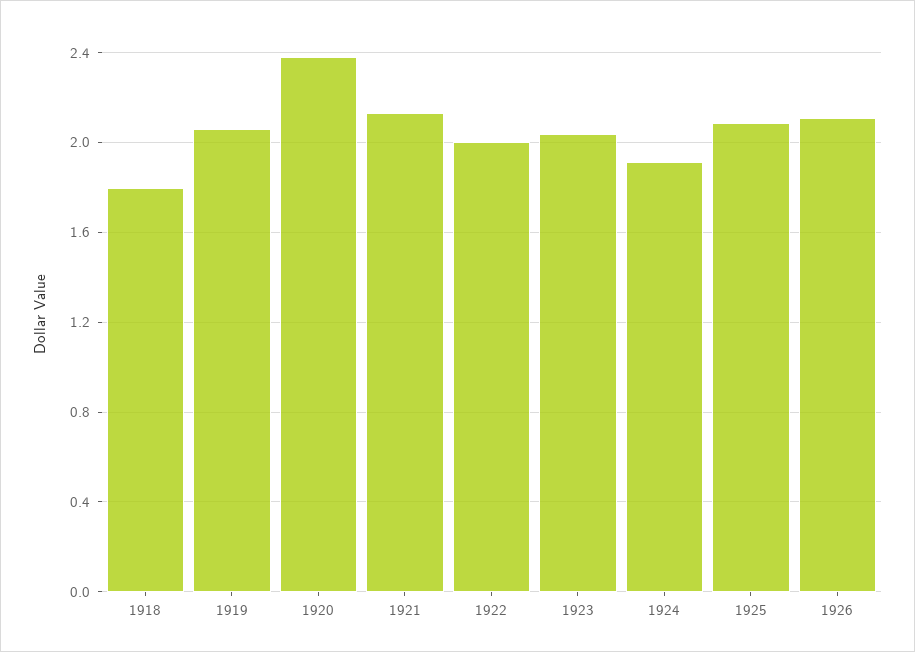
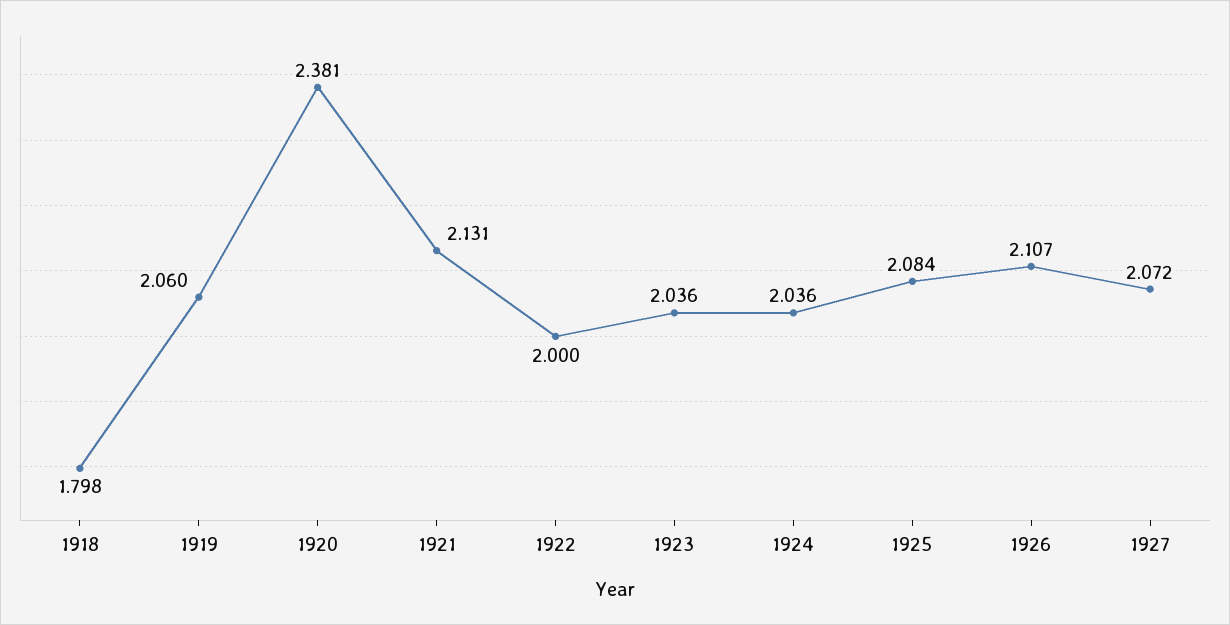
1924: 1.9 -> 2.036
1927: none -> 2.072

